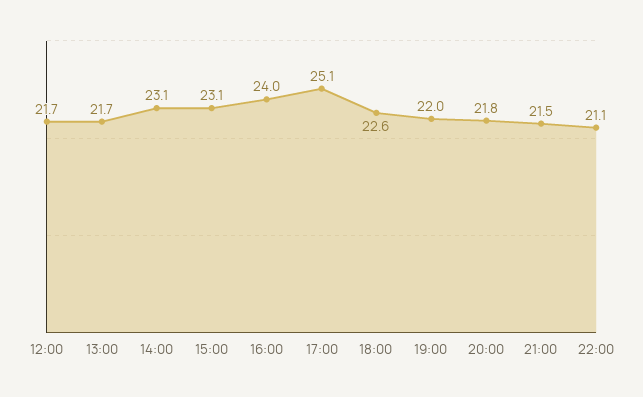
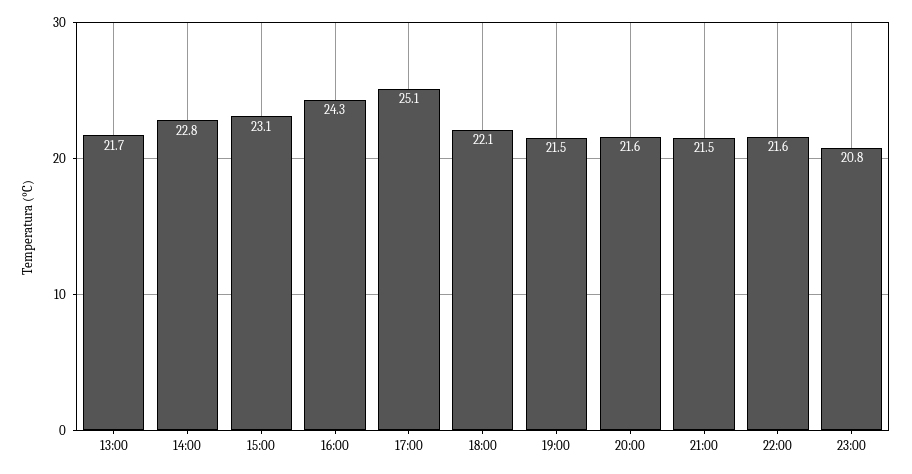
12:00: 21.7 -> none
14:00: 23.1 -> 22.8
16:00: 24 -> 24.3
18:00: 22.6 -> 22.1
19:00: 22 -> 21.5
20:00: 21.8 -> 21.6
22:00: 21.1 -> 21.6
23:00: none -> 20.8

